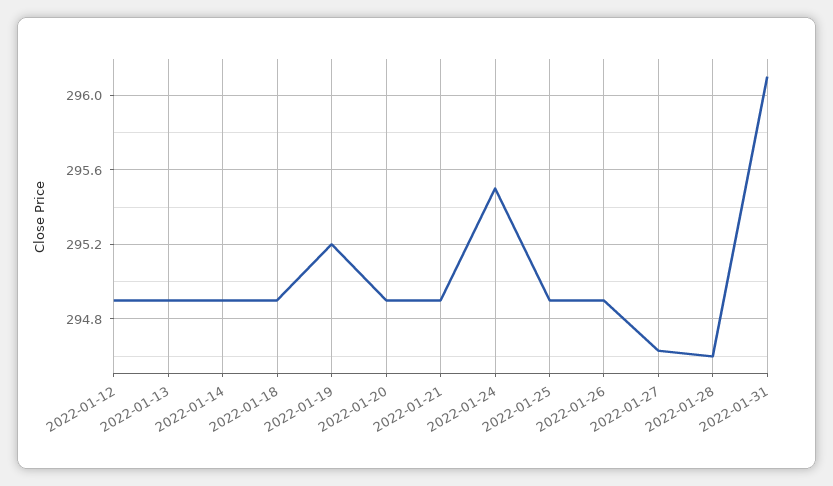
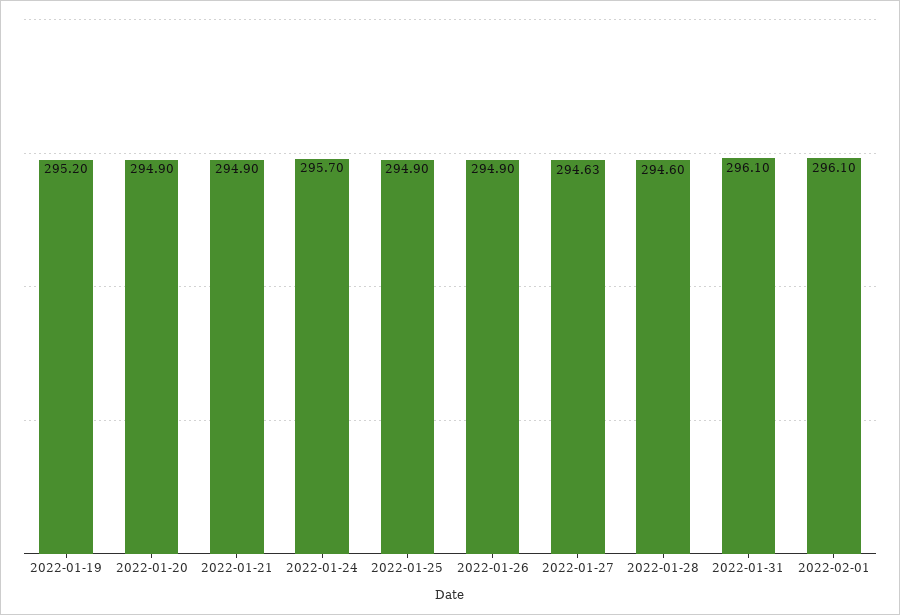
2022-01-12: 294.9 -> none
2022-01-13: 294.9 -> none
2022-01-14: 294.9 -> none
2022-01-18: 294.9 -> none
2022-01-24: 295.5 -> 295.7
2022-02-01: none -> 296.1

